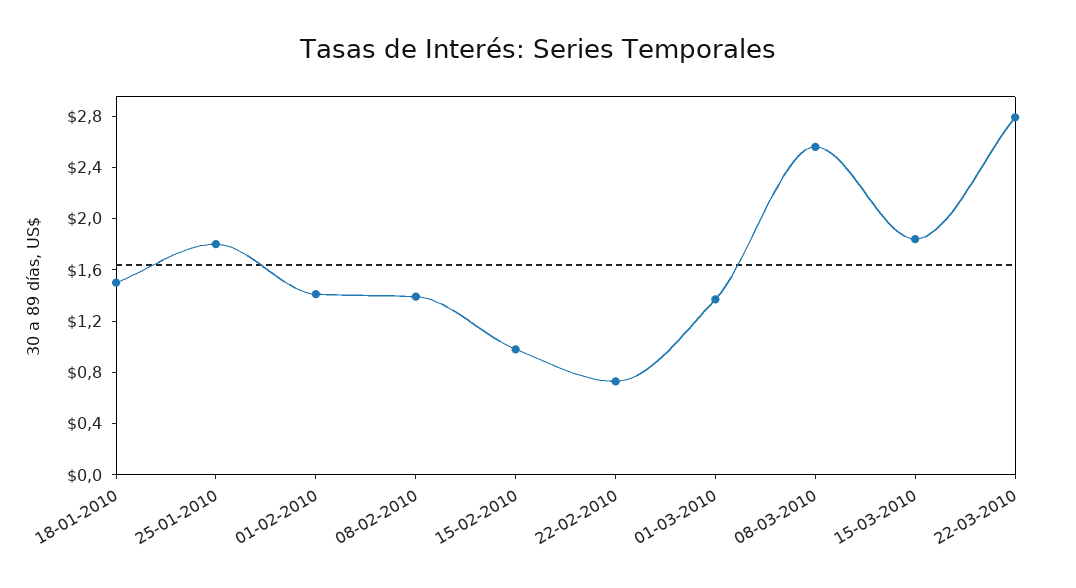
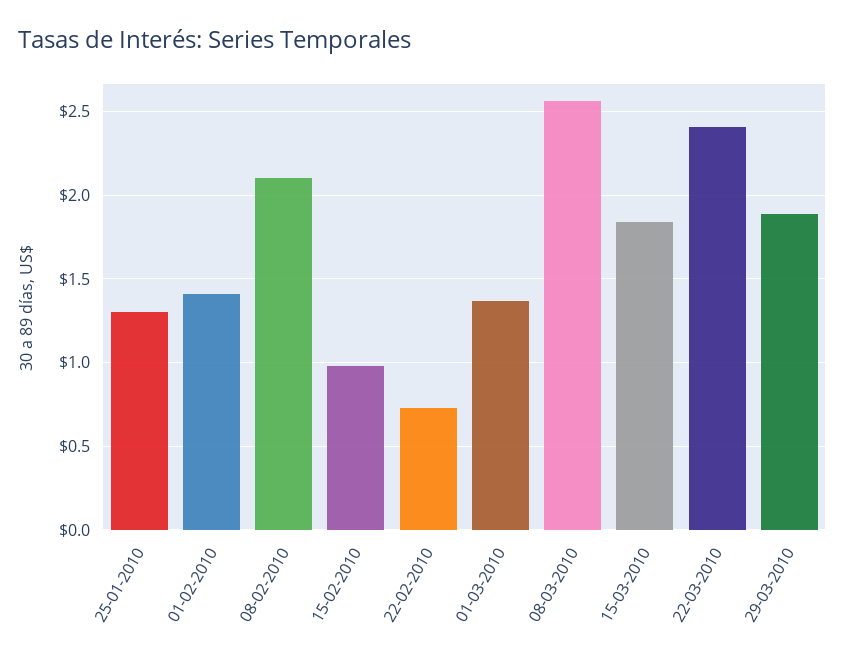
18-01-2010: 1.5 -> none
25-01-2010: 1.8 -> 1.3
08-02-2010: 1.4 -> 2.1
22-03-2010: 2.8 -> 2.4
29-03-2010: none -> 1.9

